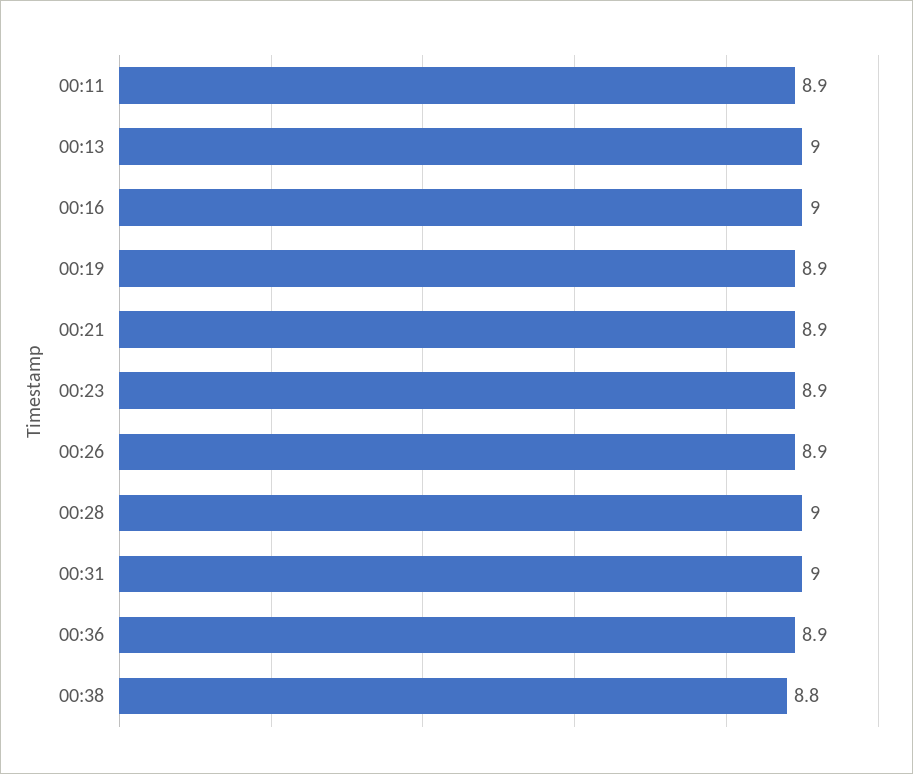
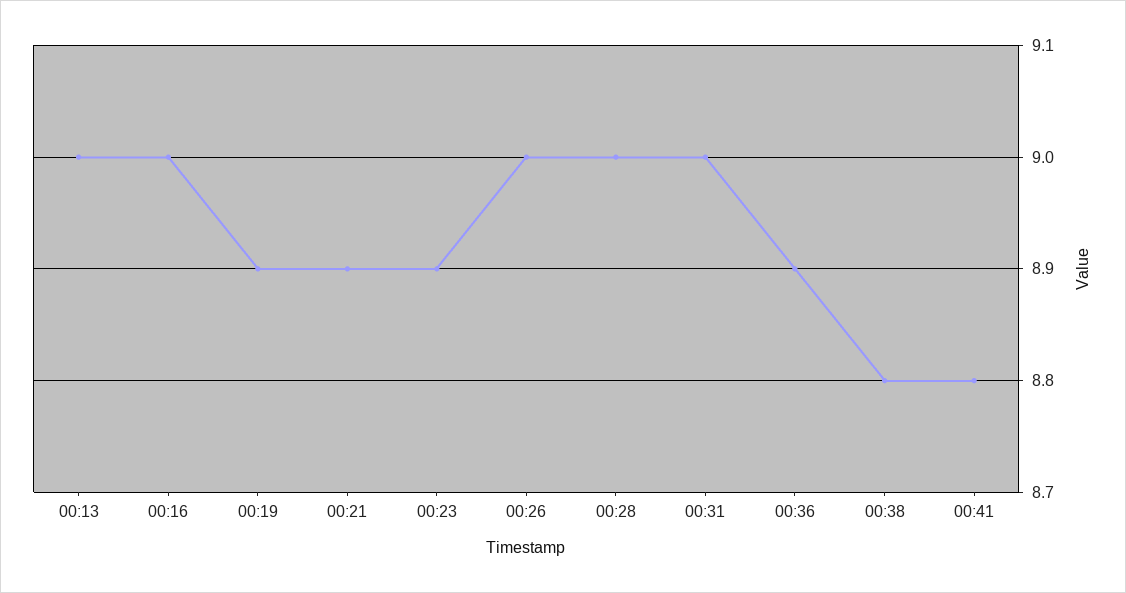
00:11: 8.9 -> none
00:26: 8.9 -> 9
00:41: none -> 8.8

